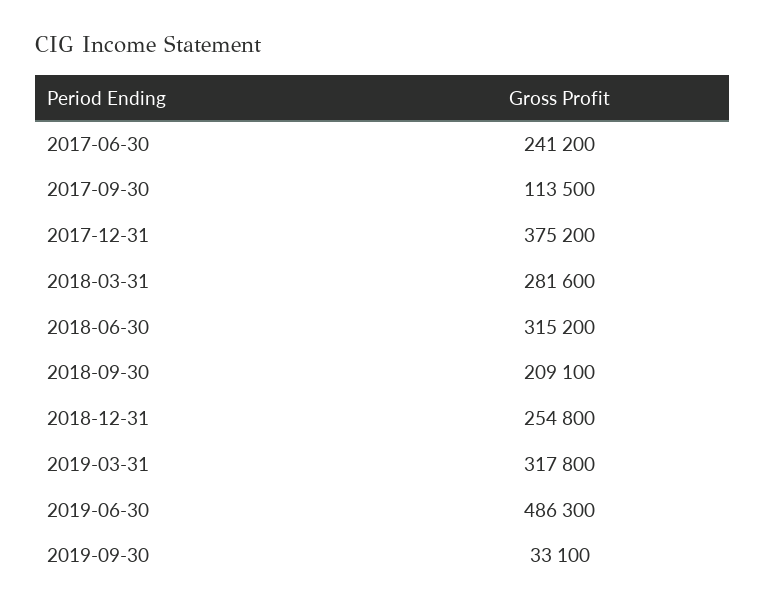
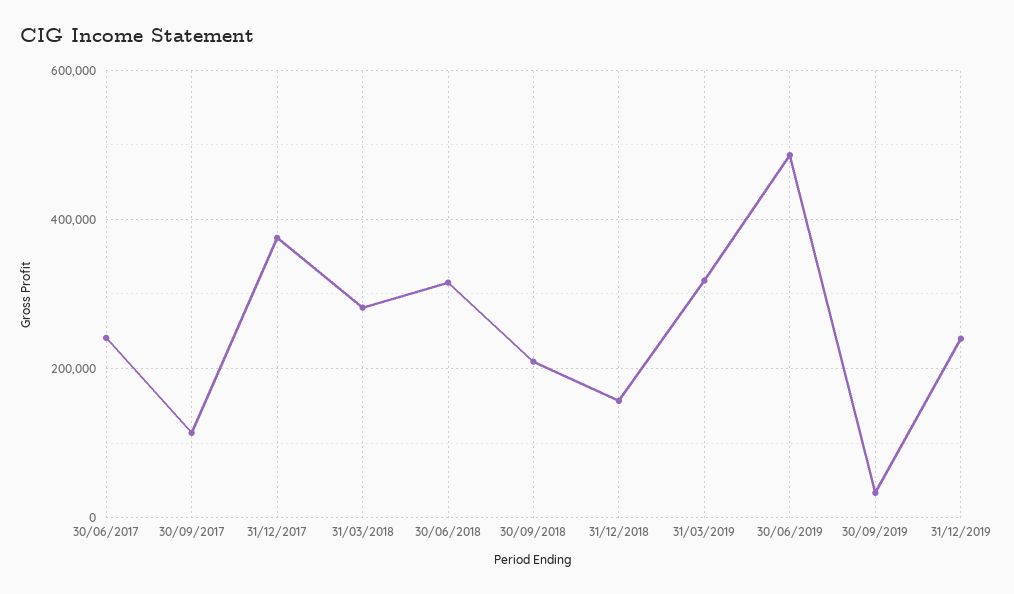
2018-12-31: 254800 -> 160000
31/12/2019: none -> 240000

